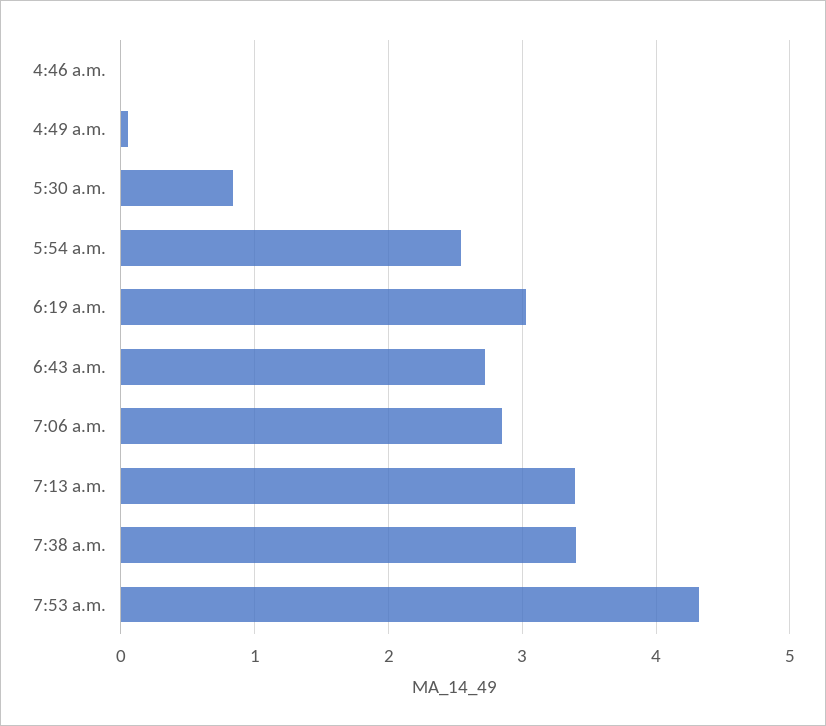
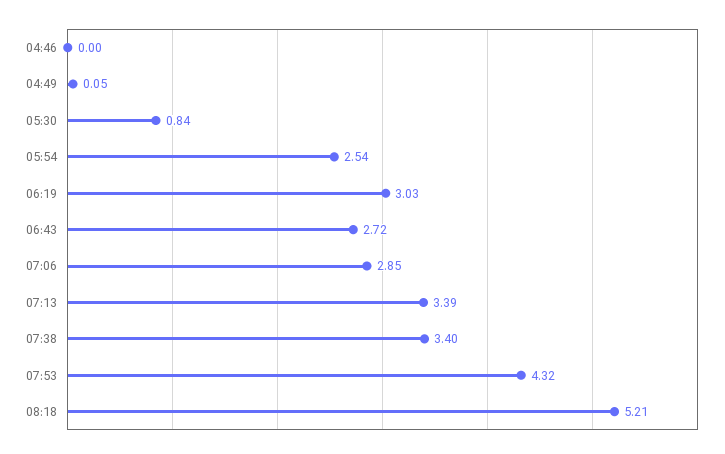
08:18: none -> 5.21

